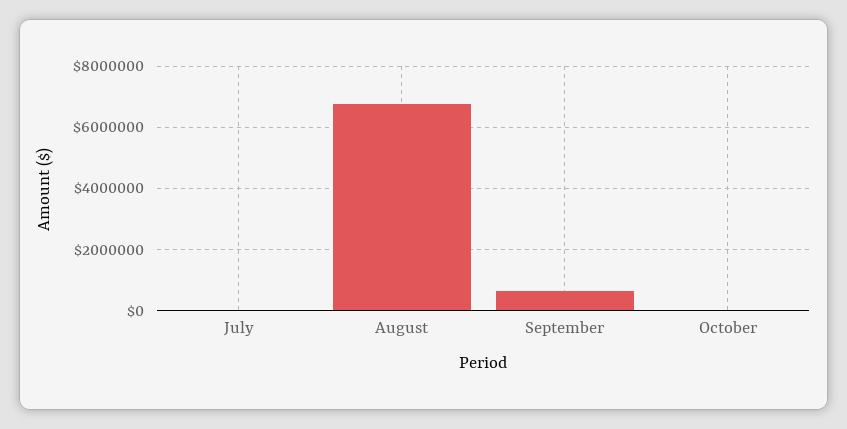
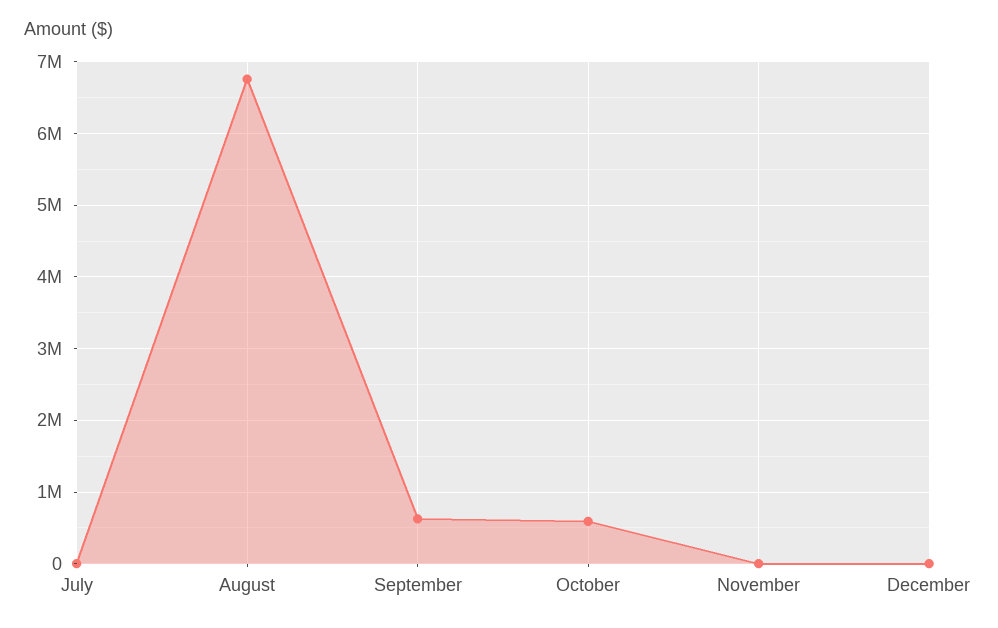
October: 0 -> 600000
November: none -> 0
December: none -> 0

